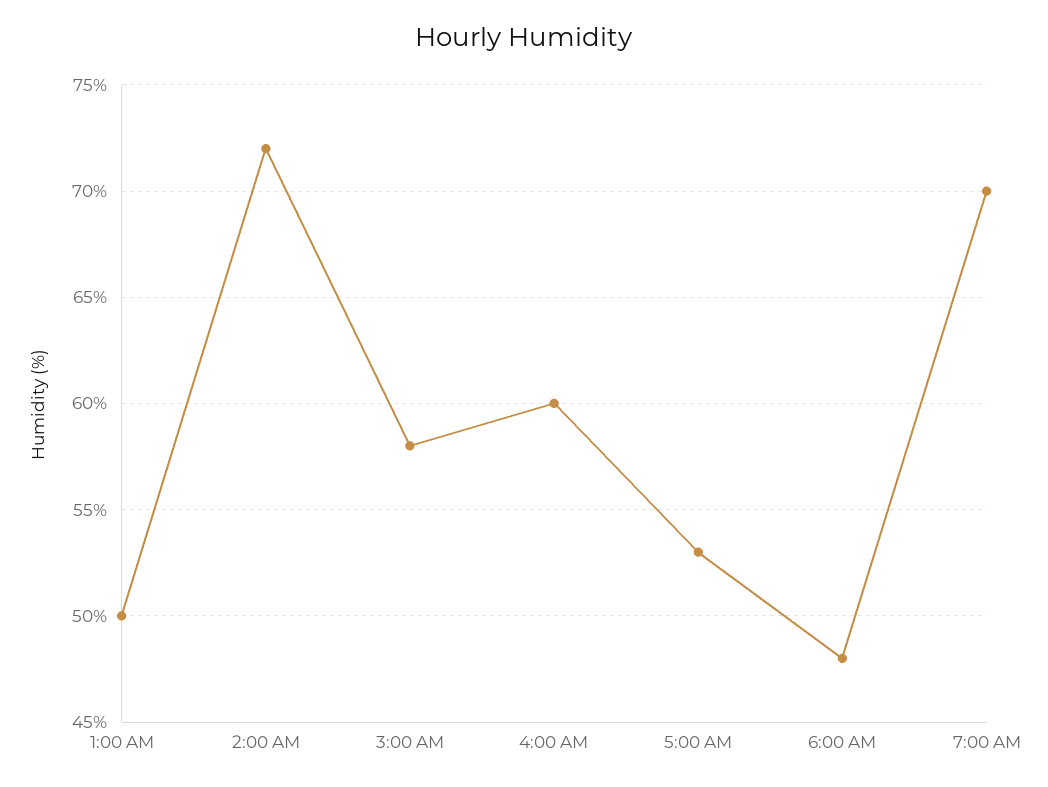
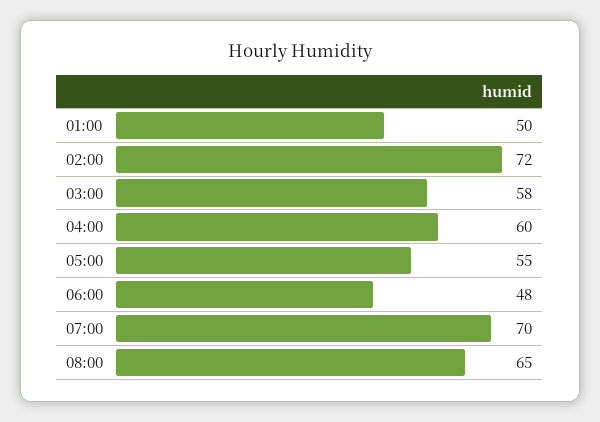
5:00 AM: 53 -> 55
08:00: none -> 65

